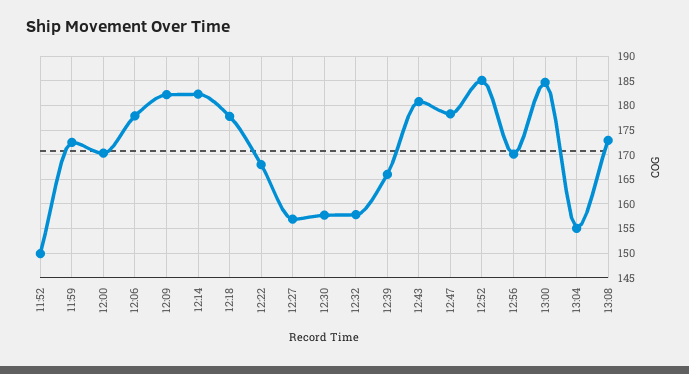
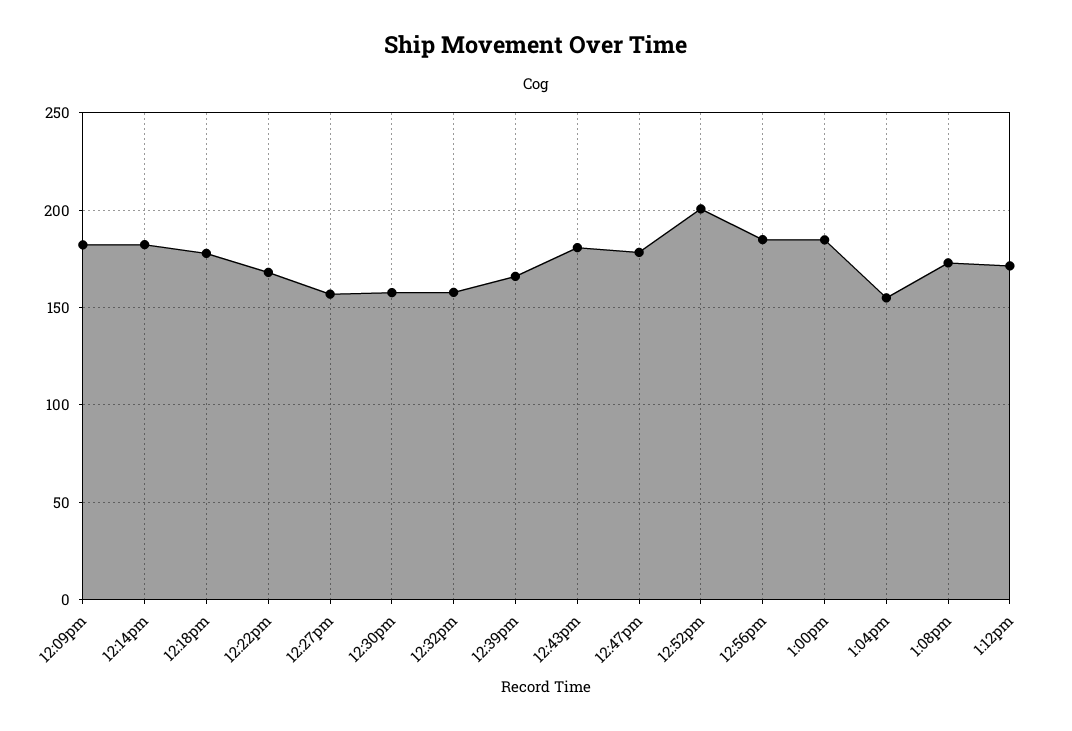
11:52: 150 -> none
11:59: 172.5 -> none
12:00: 170 -> none
12:06: 177.5 -> none
12:52: 185 -> 200
12:56: 170 -> 185
1:12pm: none -> 170

